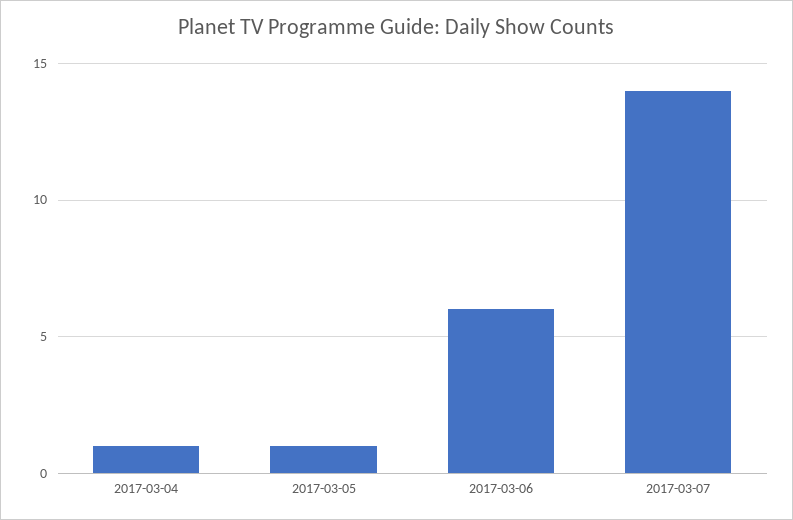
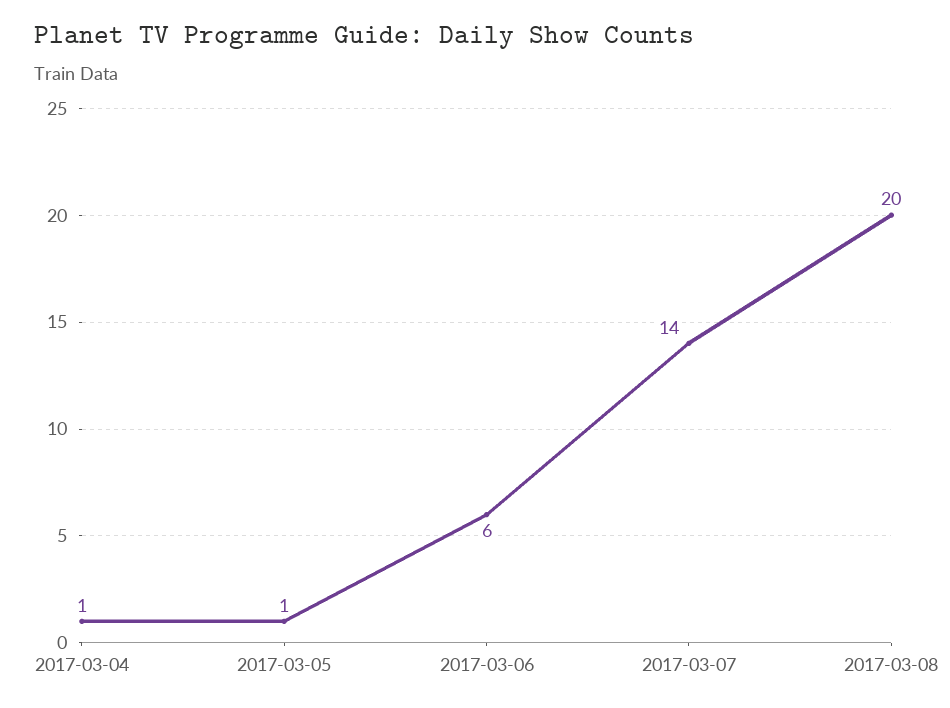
2017-03-08: none -> 20

